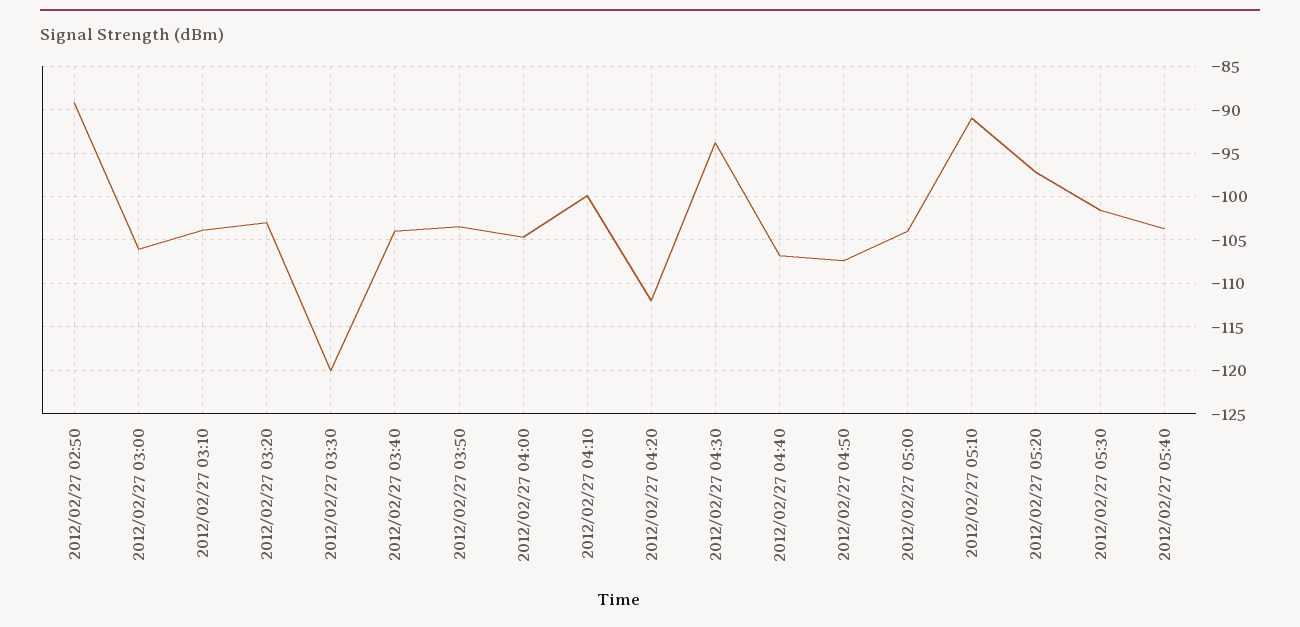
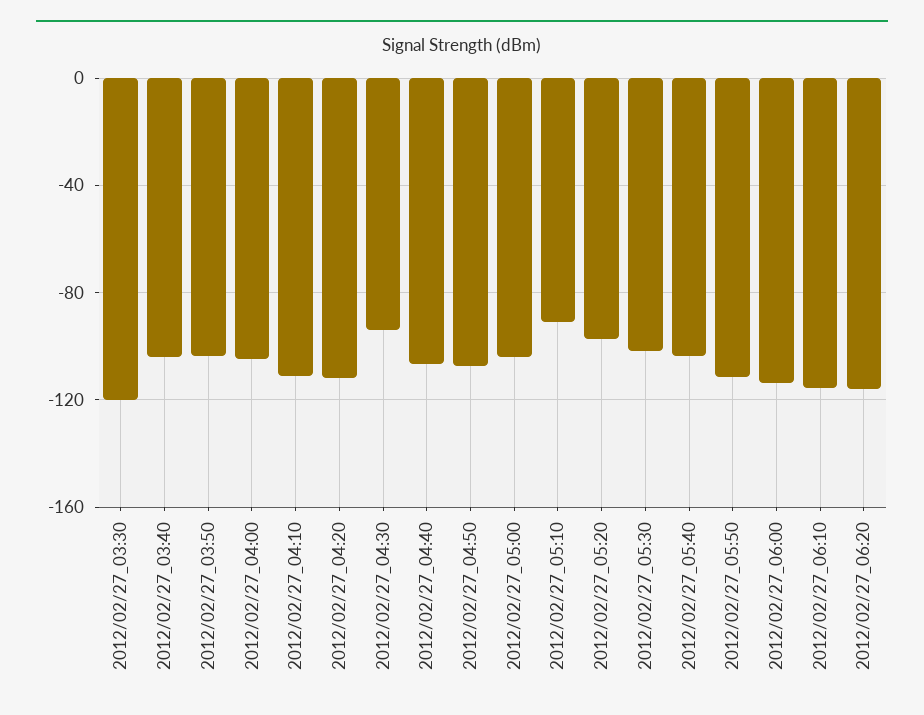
2012/02/27 02:50: -89 -> none
2012/02/27 03:00: -106 -> none
2012/02/27 03:10: -104 -> none
2012/02/27 03:20: -103 -> none
2012/02/27 04:10: -100 -> -110
2012/02/27_05:50: none -> -110
2012/02/27_06:00: none -> -115
2012/02/27_06:10: none -> -115
2012/02/27_06:20: none -> -115

